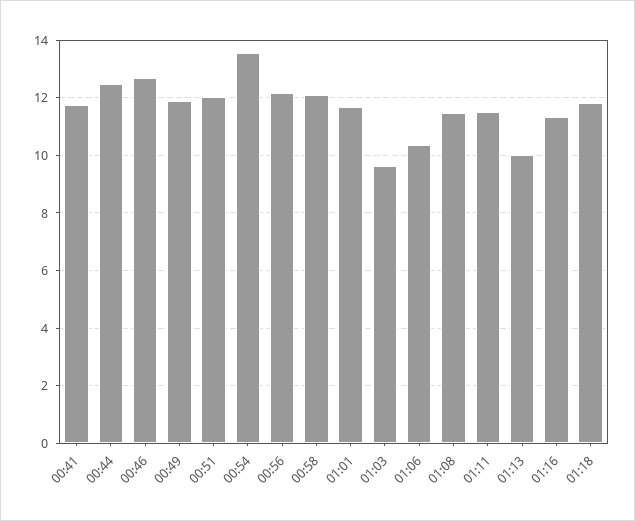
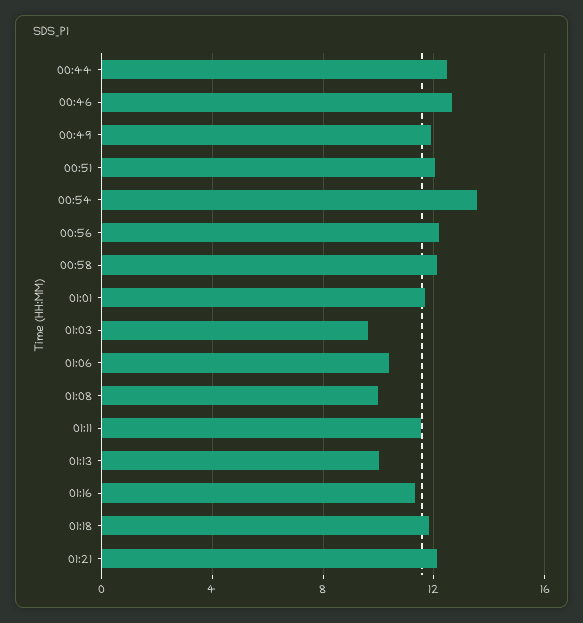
00:41: 11.75 -> none
01:08: 11.5 -> 10
01:21: none -> 12

